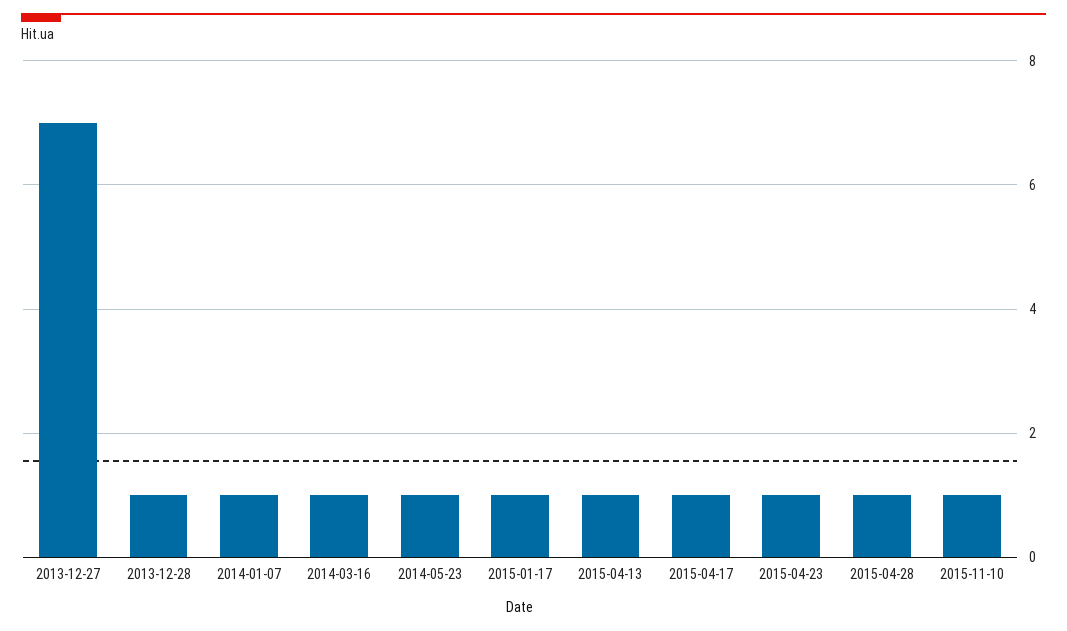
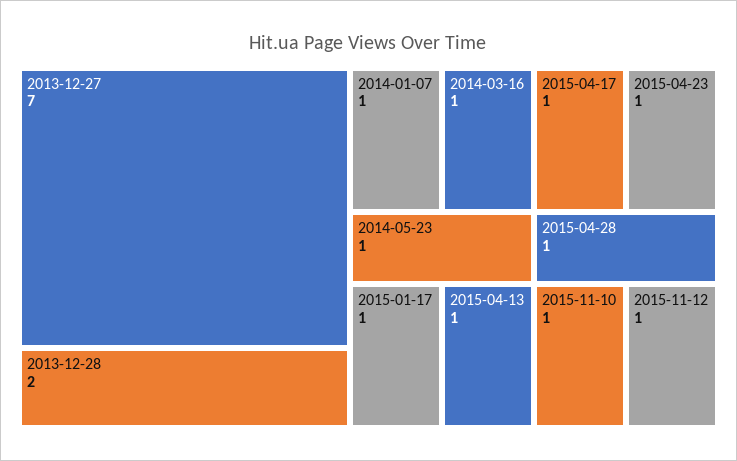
2013-12-28: 1 -> 2
2015-11-12: none -> 1

